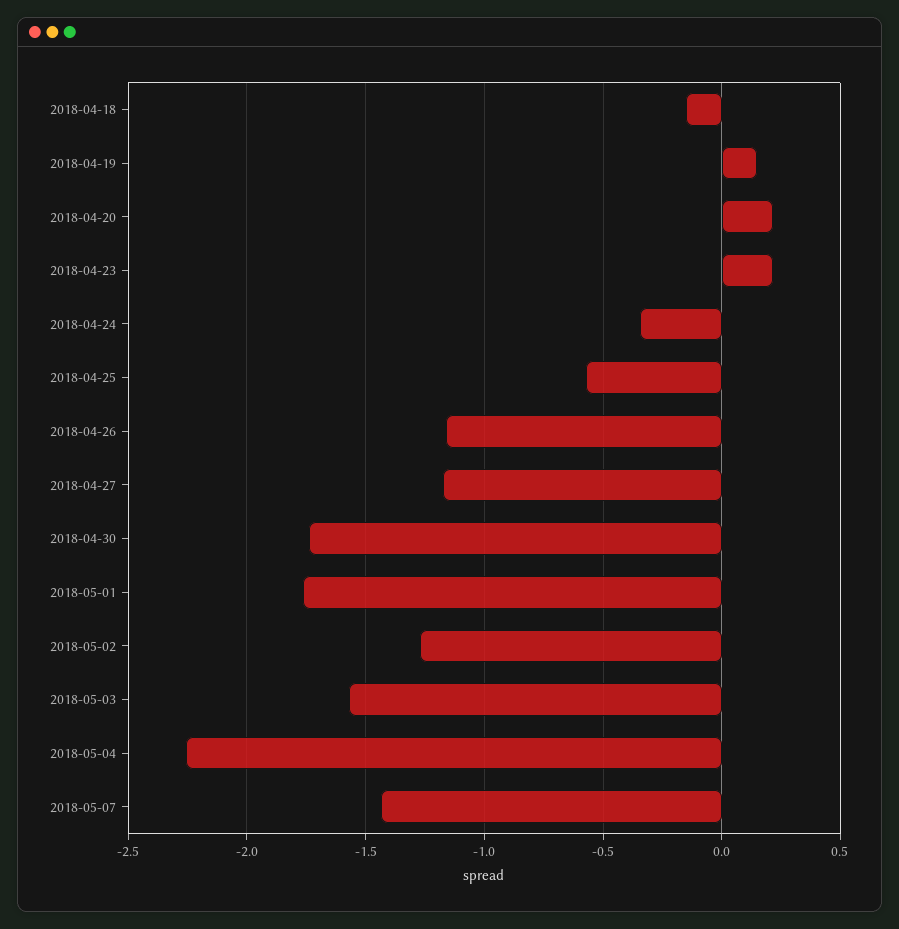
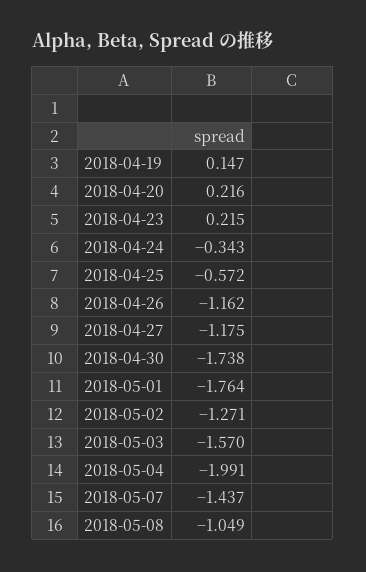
2018-04-18: -0.15 -> none
2018-05-04: -2.25 -> -1.991
2018-05-08: none -> -1.049

